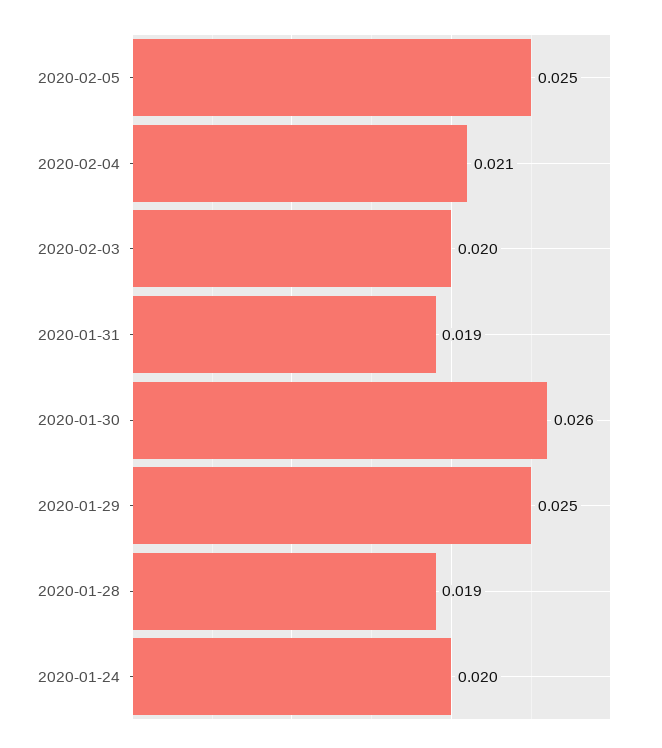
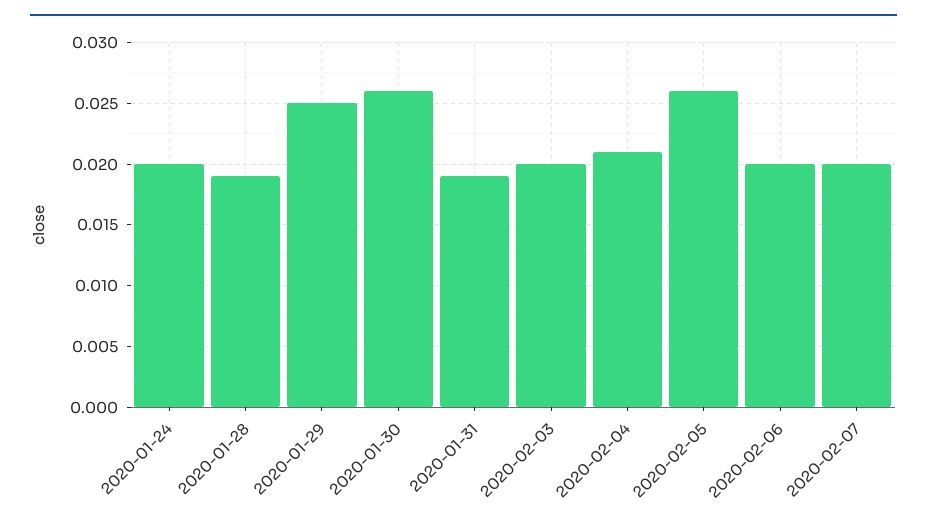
2020-02-05: 0.025 -> 0.026
2020-02-06: none -> 0.02
2020-02-07: none -> 0.02

